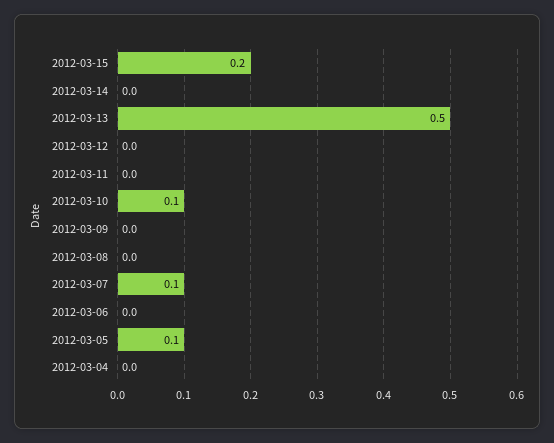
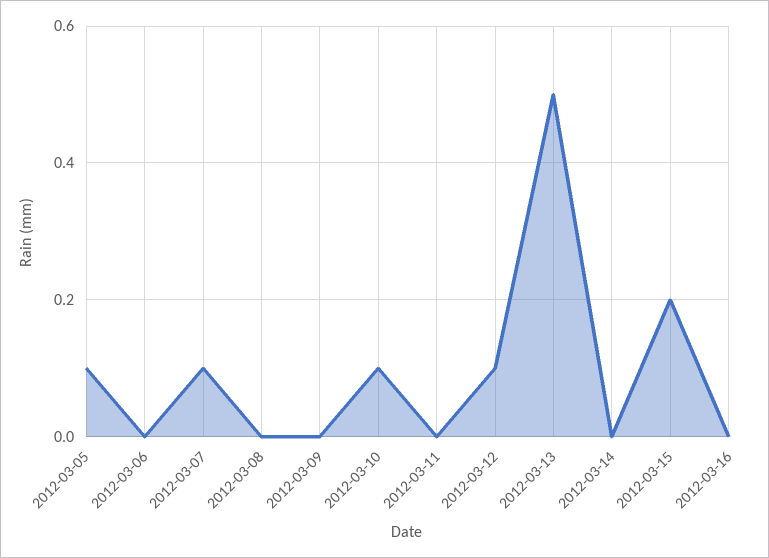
2012-03-12: 0 -> 0.1
2012-03-04: 0 -> none
2012-03-16: none -> 0

